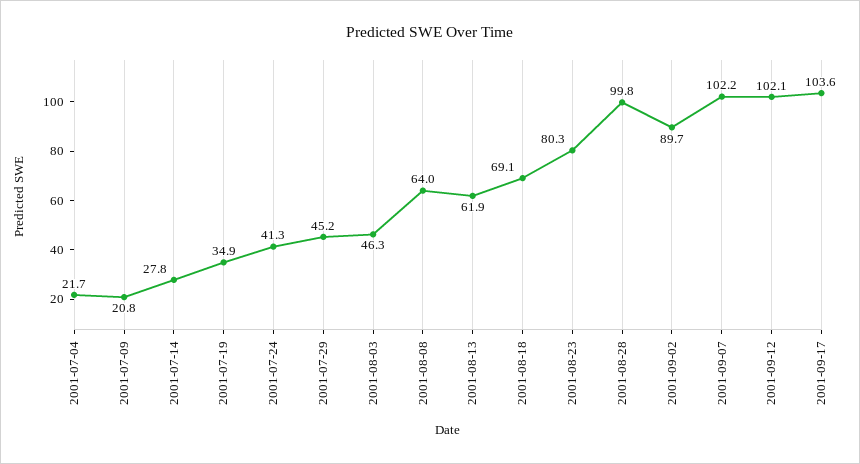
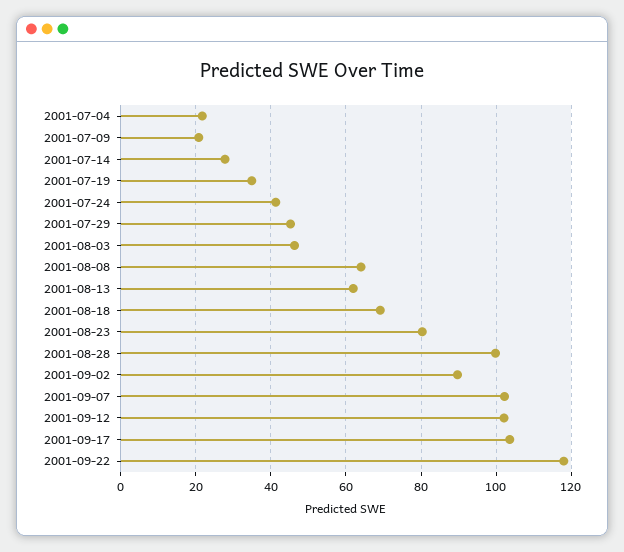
2001-09-22: none -> 118

